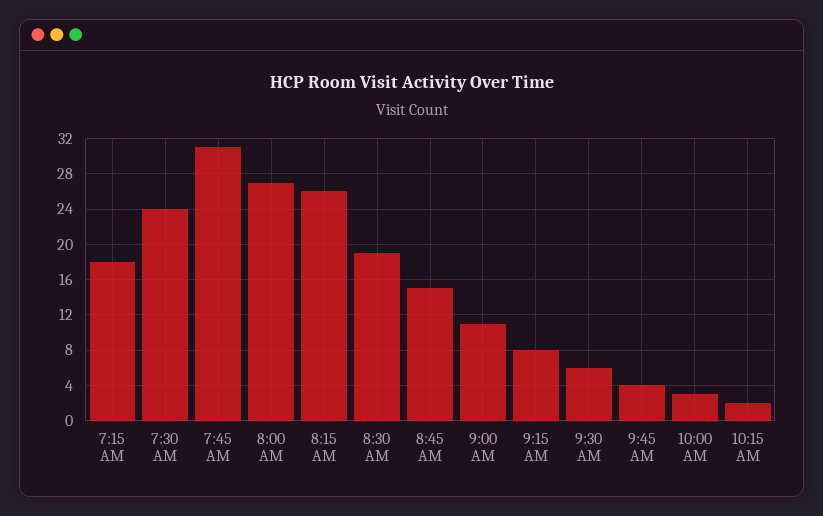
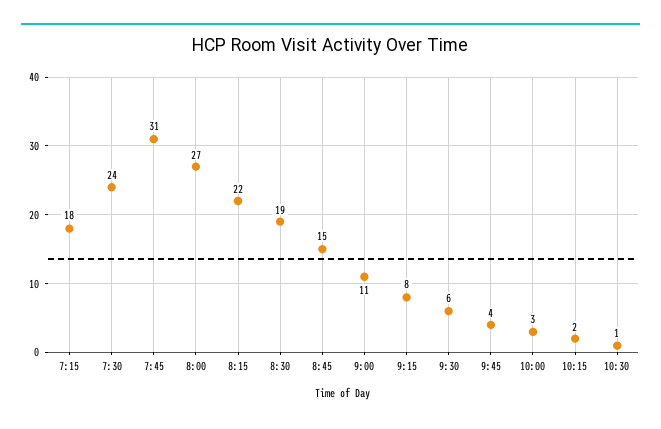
8:15 AM: 26 -> 22
10:30: none -> 1

